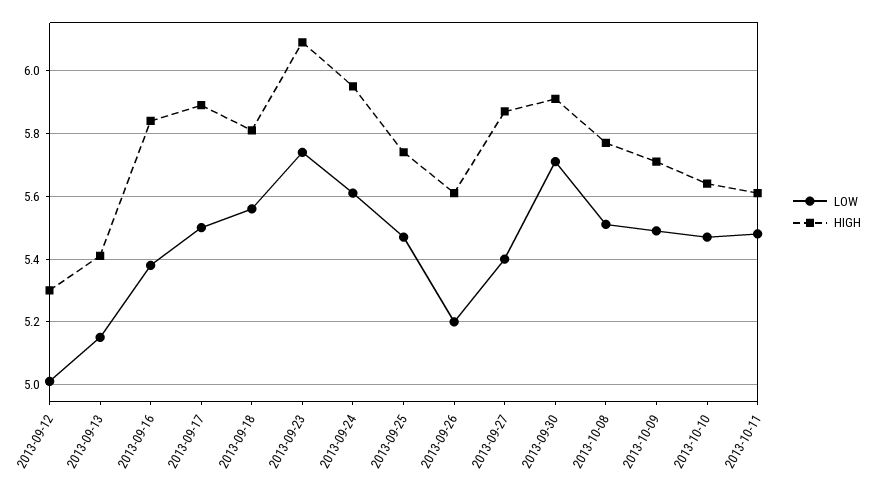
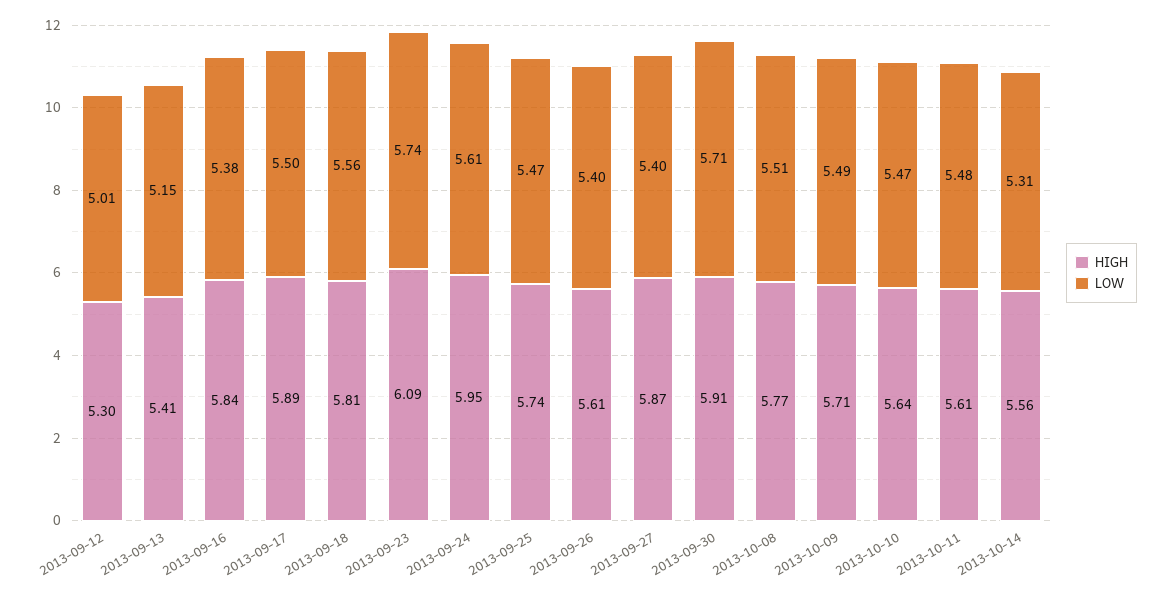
LOW, 2013-09-26: 5.2 -> 5.4
HIGH, 2013-10-14: none -> 5.56
LOW, 2013-10-14: none -> 5.31

